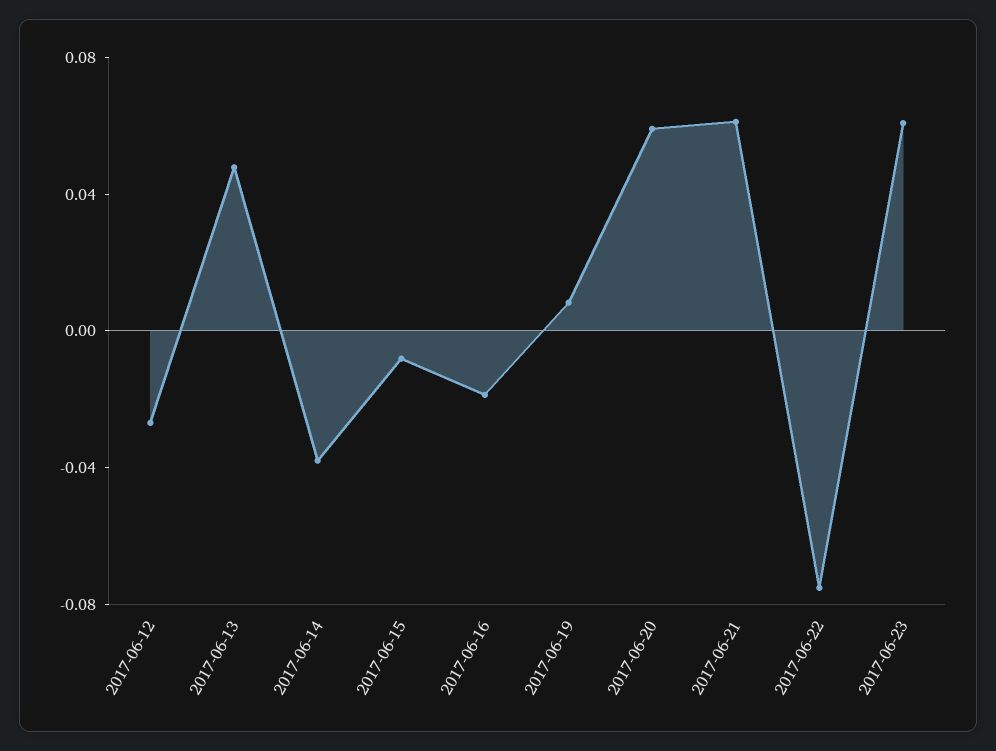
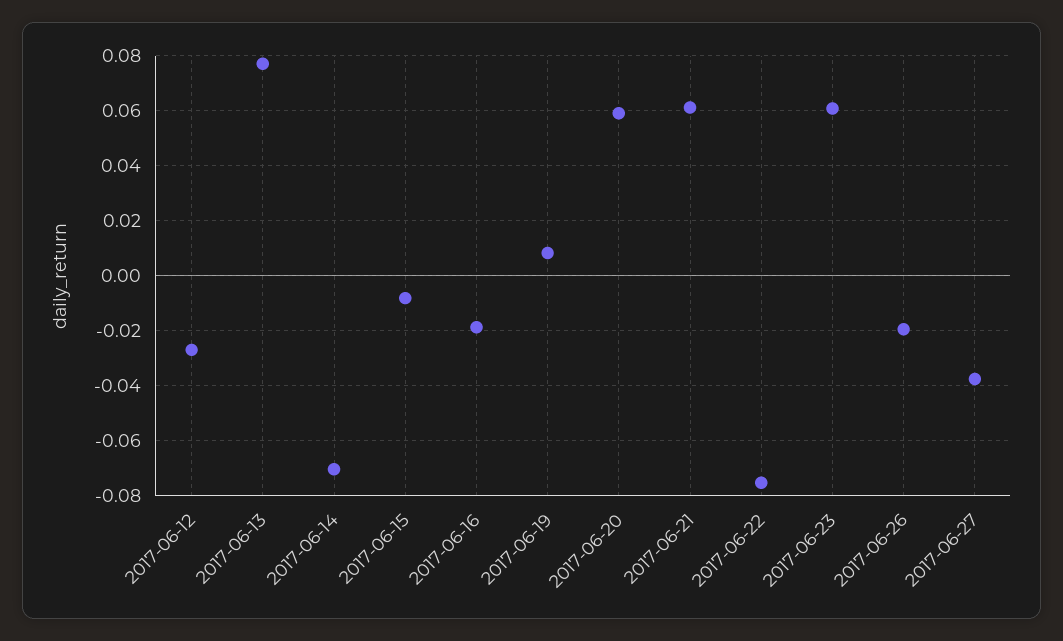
2017-06-13: 0.05 -> 0.0775
2017-06-14: -0.04 -> -0.07
2017-06-26: none -> -0.02
2017-06-27: none -> -0.0375

